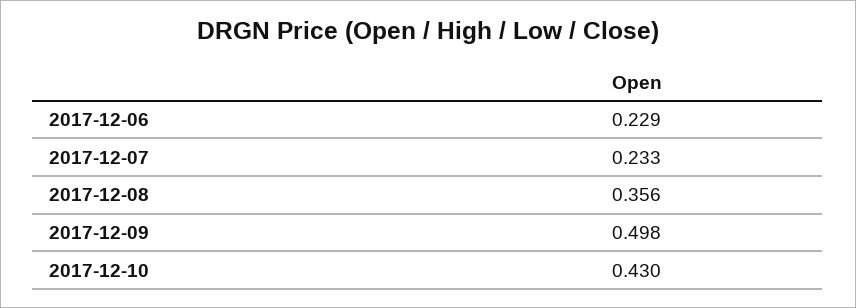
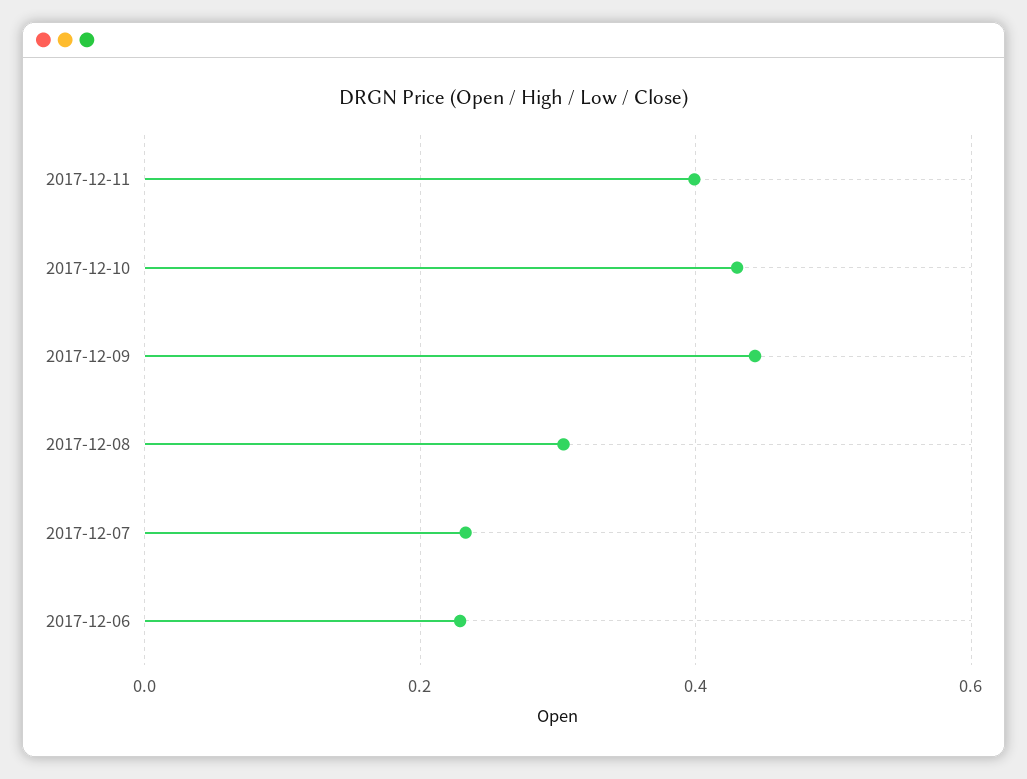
2017-12-08: 0.356 -> 0.3
2017-12-09: 0.498 -> 0.44
2017-12-11: none -> 0.4

